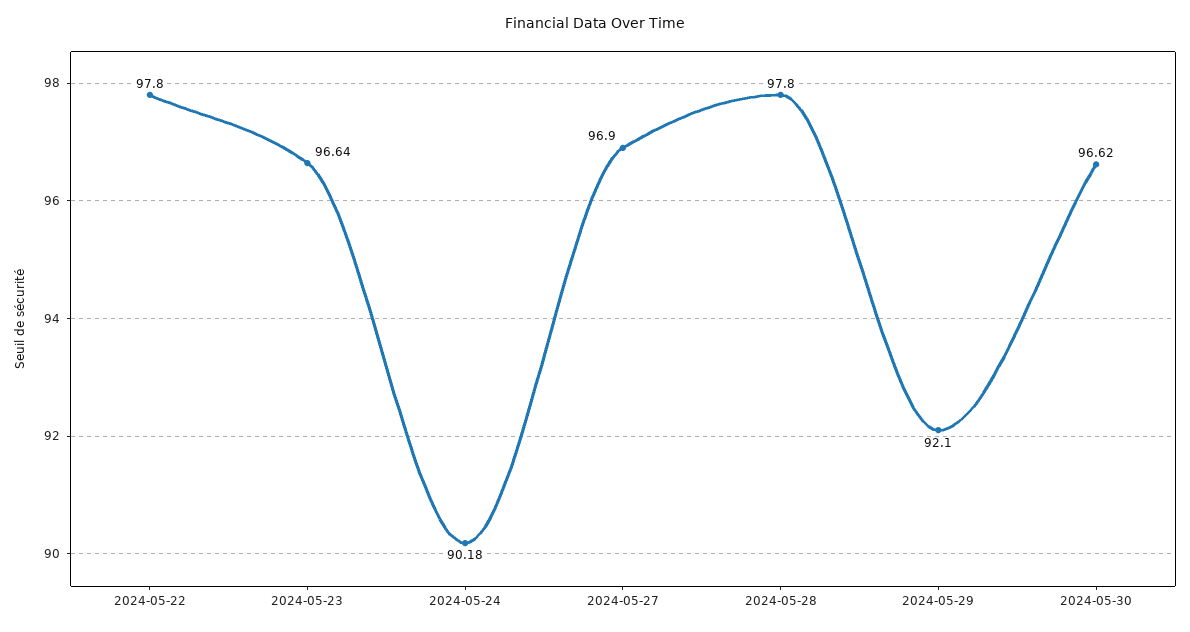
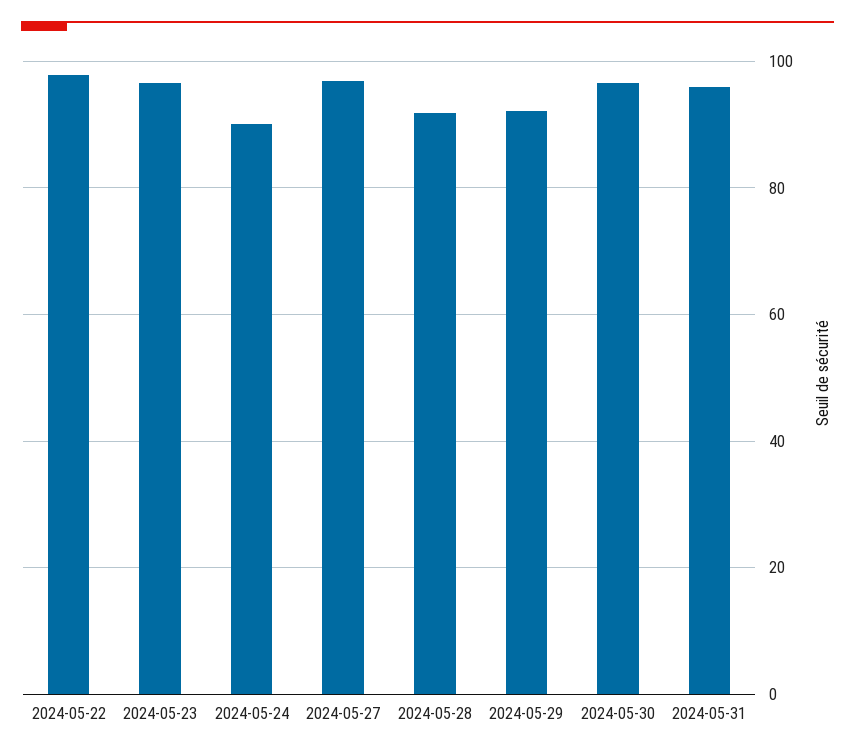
2024-05-28: 97.8 -> 92
2024-05-31: none -> 96

